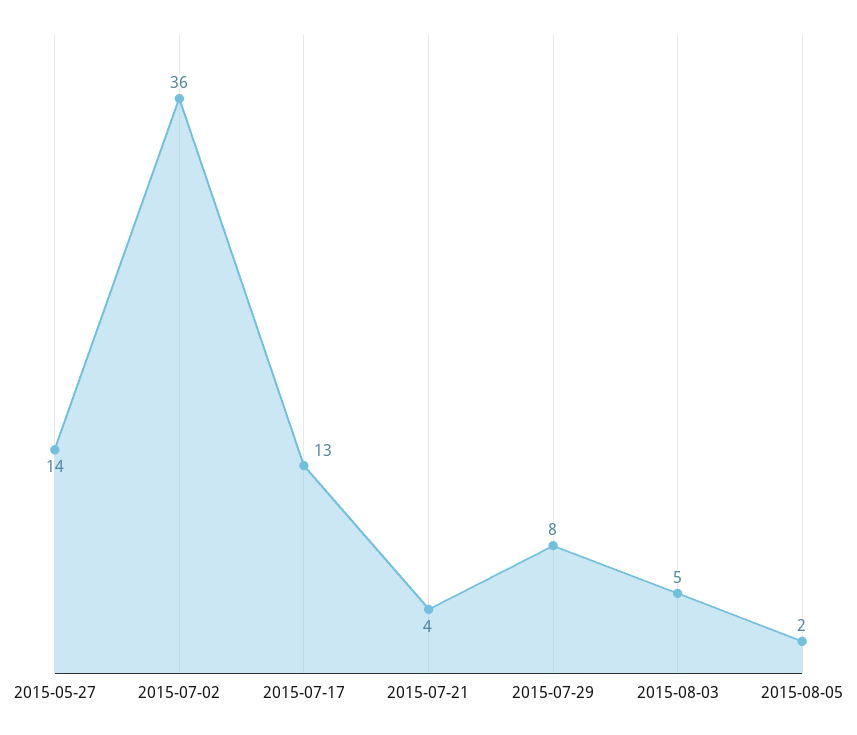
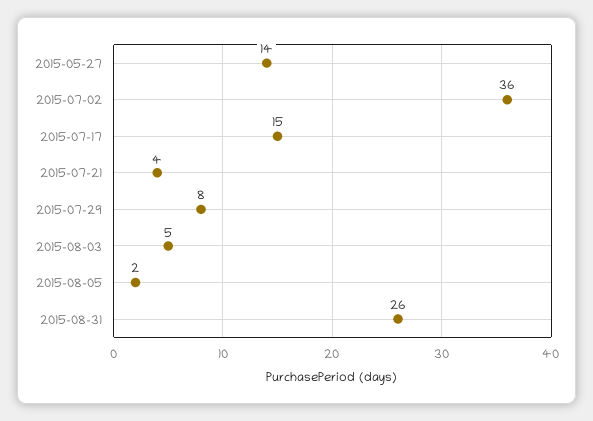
2015-07-17: 13 -> 15
2015-08-31: none -> 26

